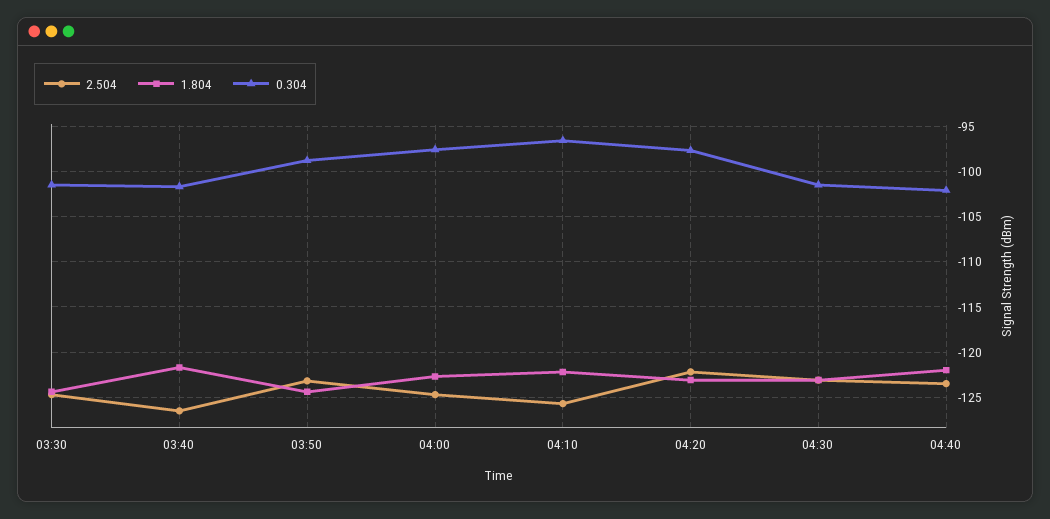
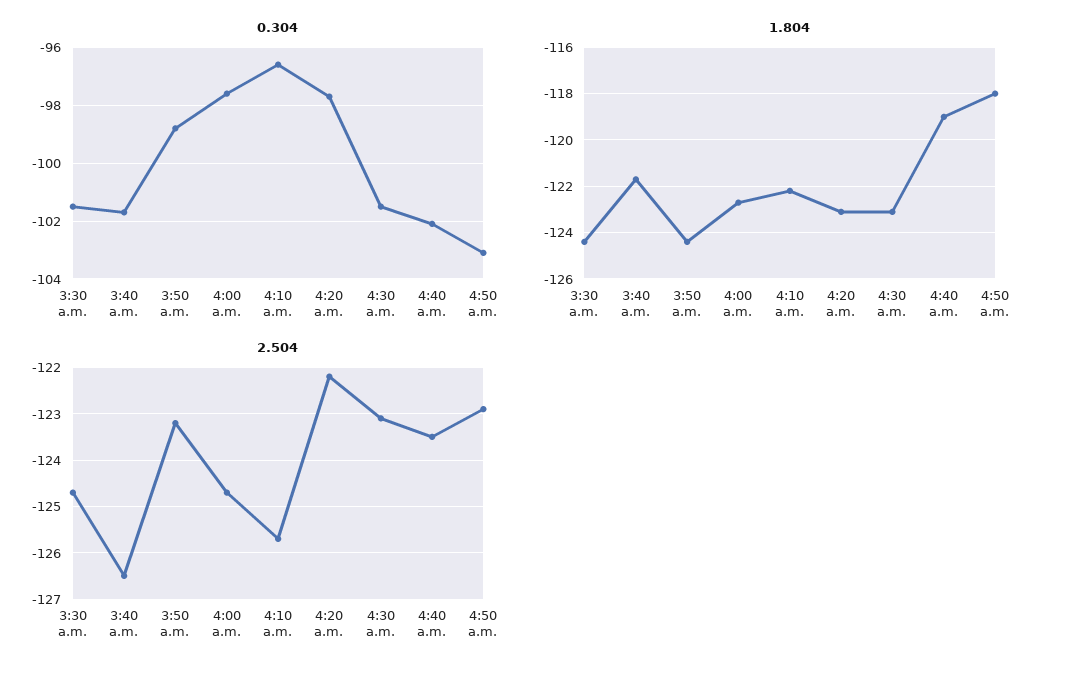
1.804, 04:40: -122 -> -119
0.304, 4:50 a.m.: none -> -103
1.804, 4:50 a.m.: none -> -118
2.504, 4:50 a.m.: none -> -123

